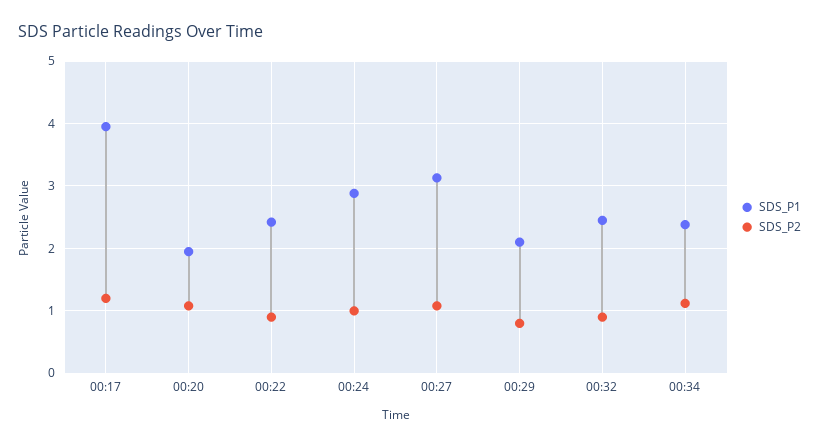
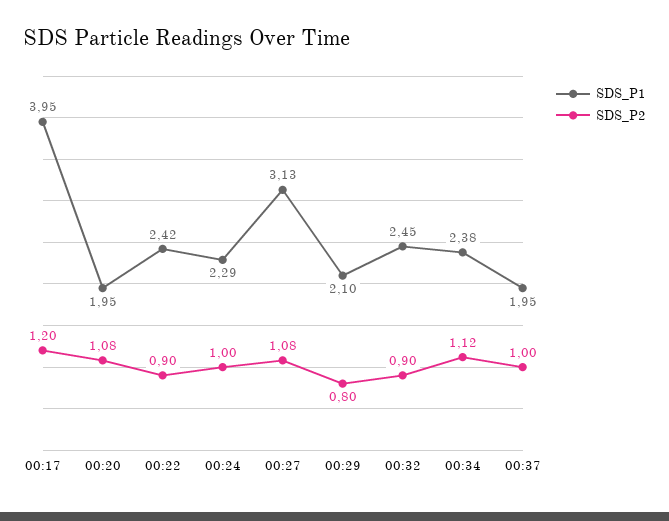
SDS_P1, 00:24: 2.9 -> 2.29
SDS_P1, 00:37: none -> 1.95
SDS_P2, 00:37: none -> 1

